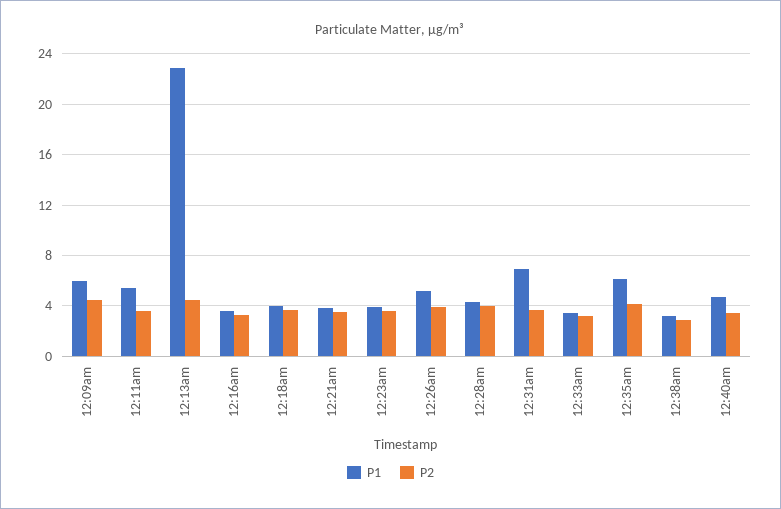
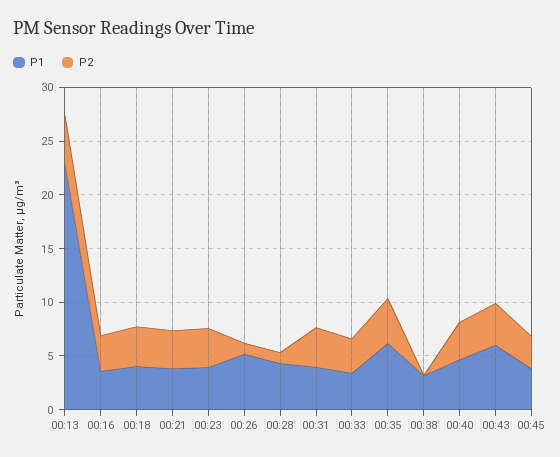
P1, 12:09am: 6 -> none
P2, 12:09am: 4.5 -> none
P1, 12:11am: 5.5 -> none
P2, 12:11am: 3.5 -> none
P2, 12:26am: 4 -> 1
P2, 12:28am: 4 -> 1
P1, 12:31am: 7 -> 4
P2, 12:38am: 3 -> 0
P1, 00:43: none -> 6
P2, 00:43: none -> 4
P1, 00:45: none -> 4
P2, 00:45: none -> 3

